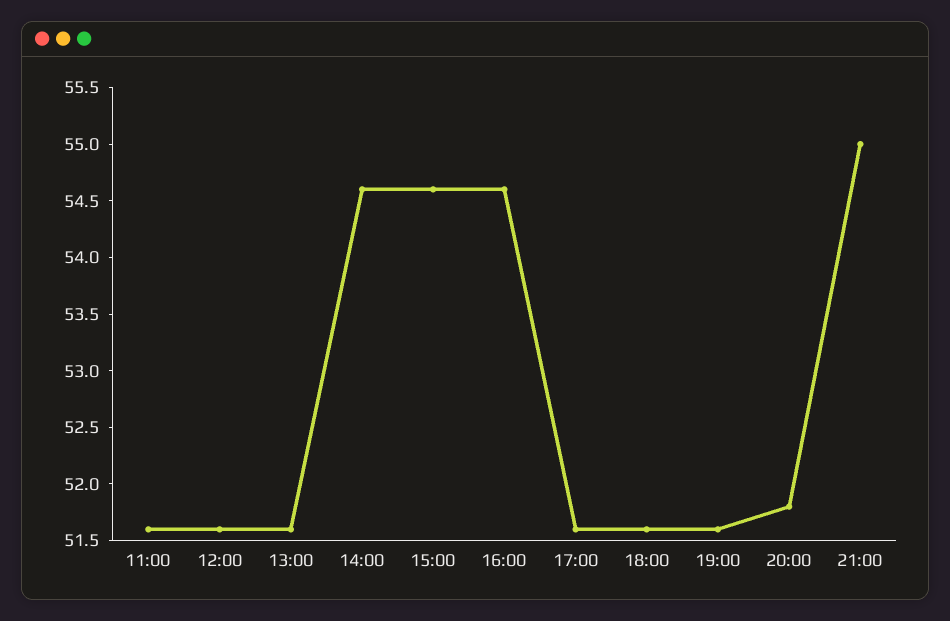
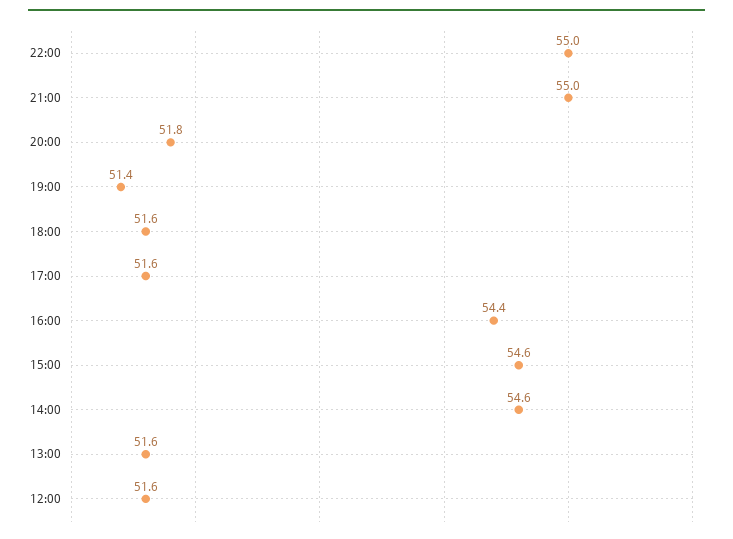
11:00: 51.6 -> none
16:00: 54.6 -> 54.4
19:00: 51.6 -> 51.4
22:00: none -> 55

